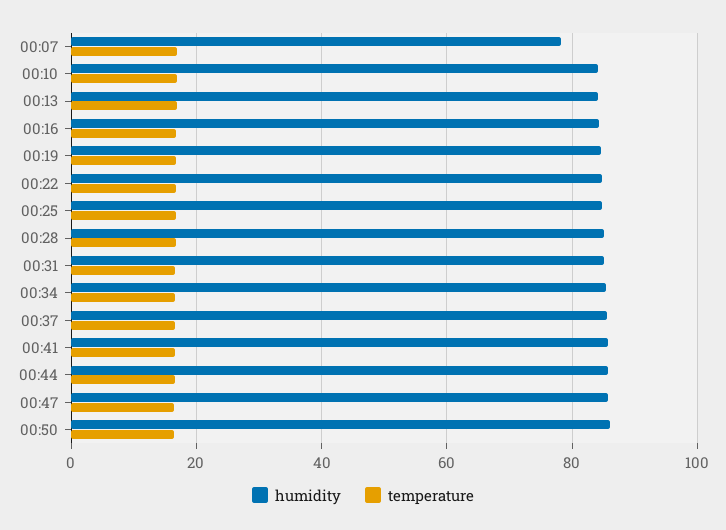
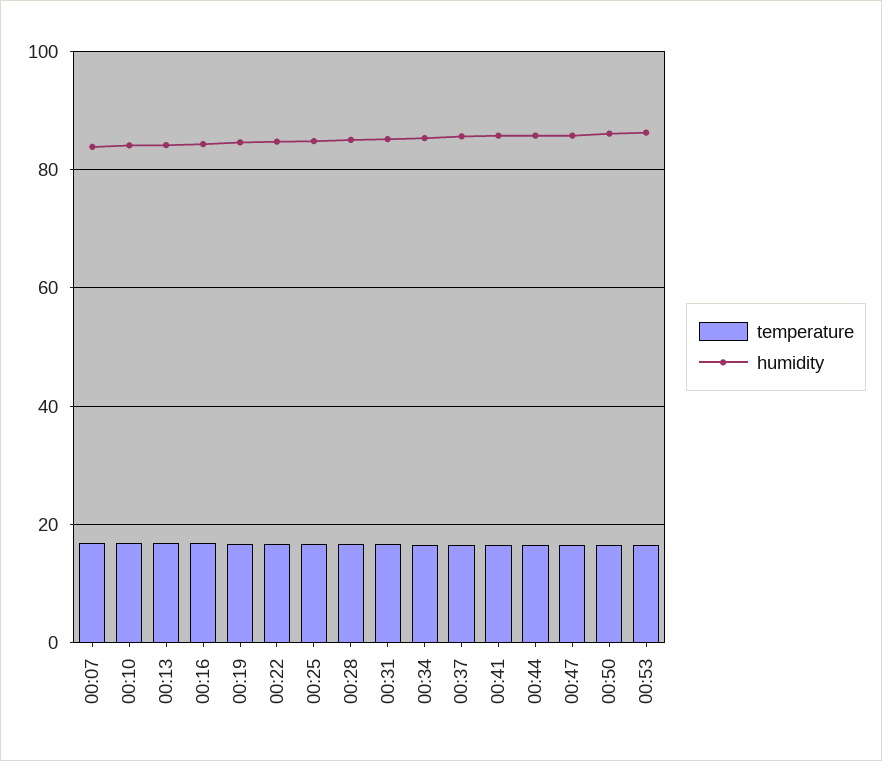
humidity, 00:07: 78 -> 84
temperature, 00:53: none -> 16
humidity, 00:53: none -> 86

